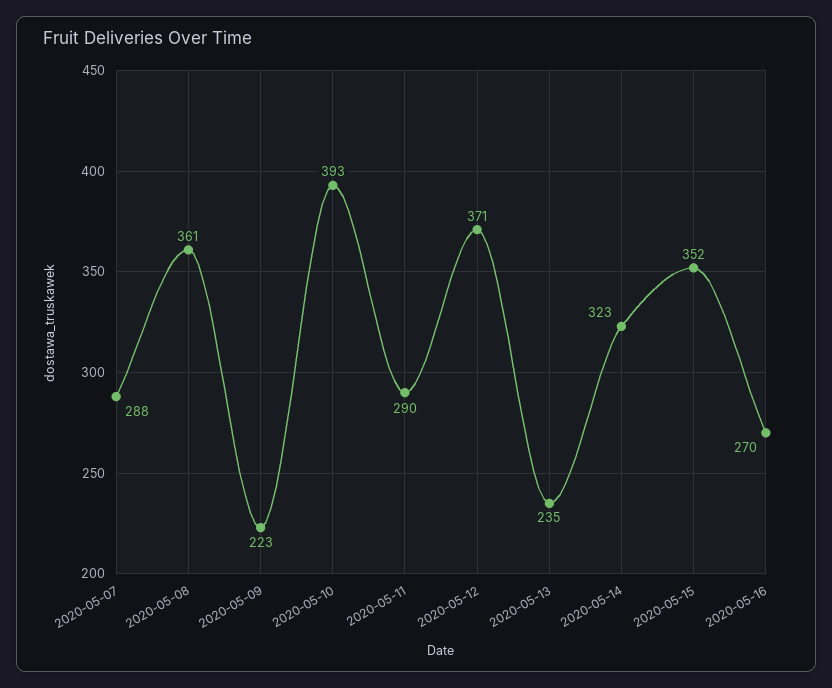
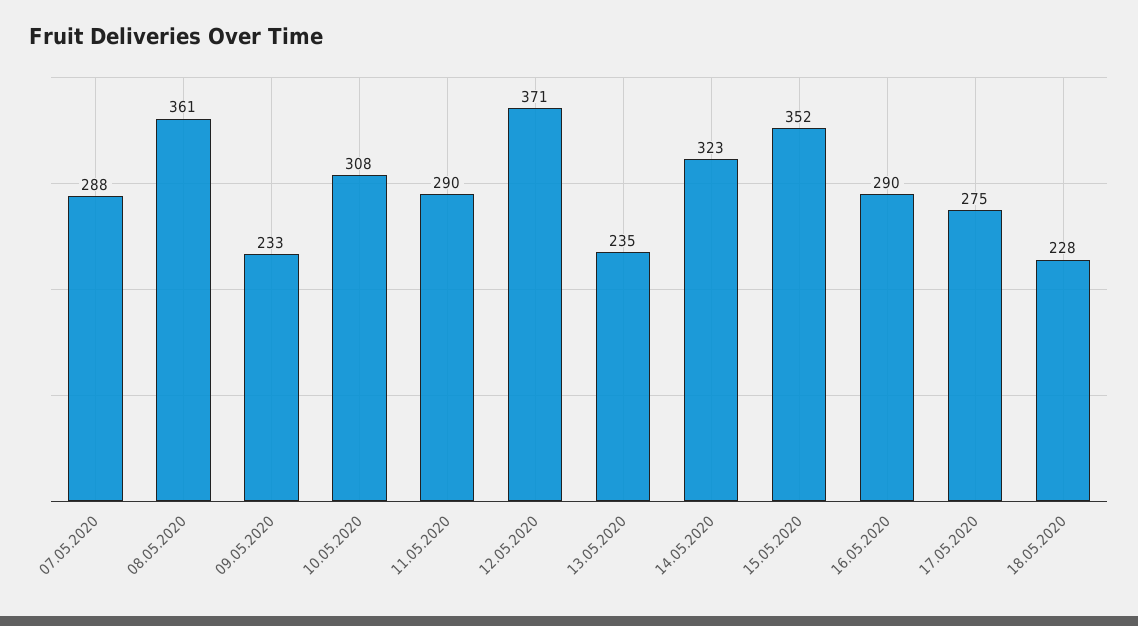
2020-05-09: 223 -> 233
2020-05-10: 393 -> 308
2020-05-16: 270 -> 290
17.05.2020: none -> 275
18.05.2020: none -> 228

